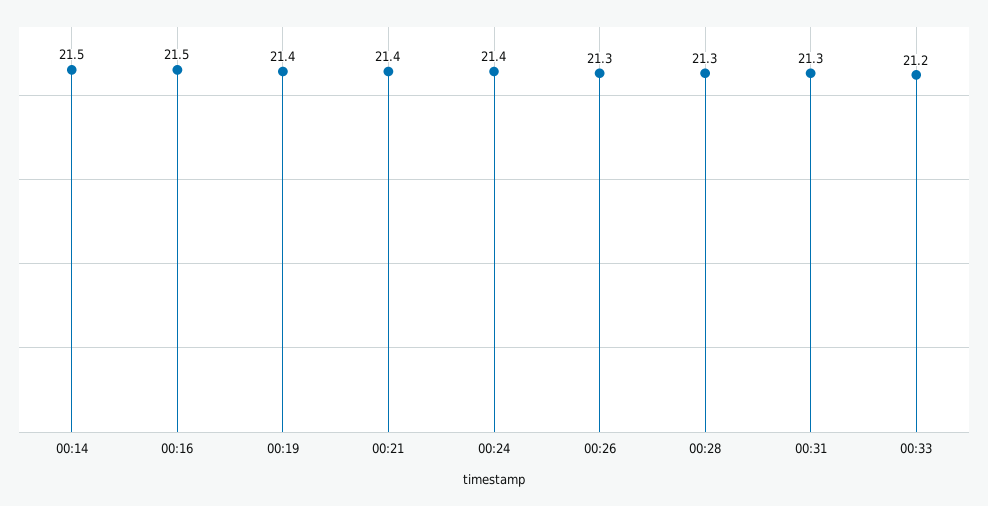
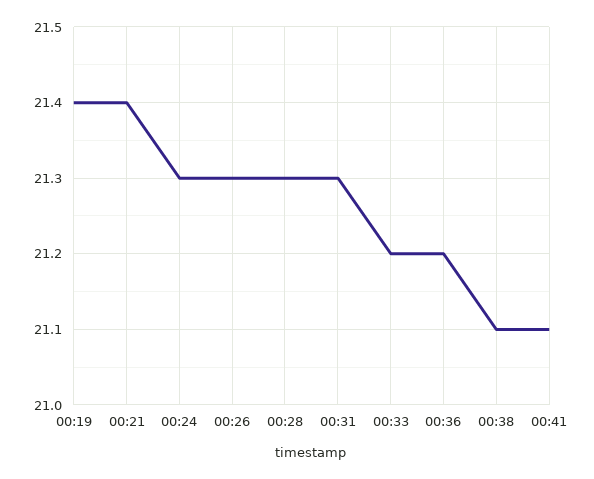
00:14: 21.5 -> none
00:16: 21.5 -> none
00:24: 21.4 -> 21.3
00:36: none -> 21.2
00:38: none -> 21.1
00:41: none -> 21.1

